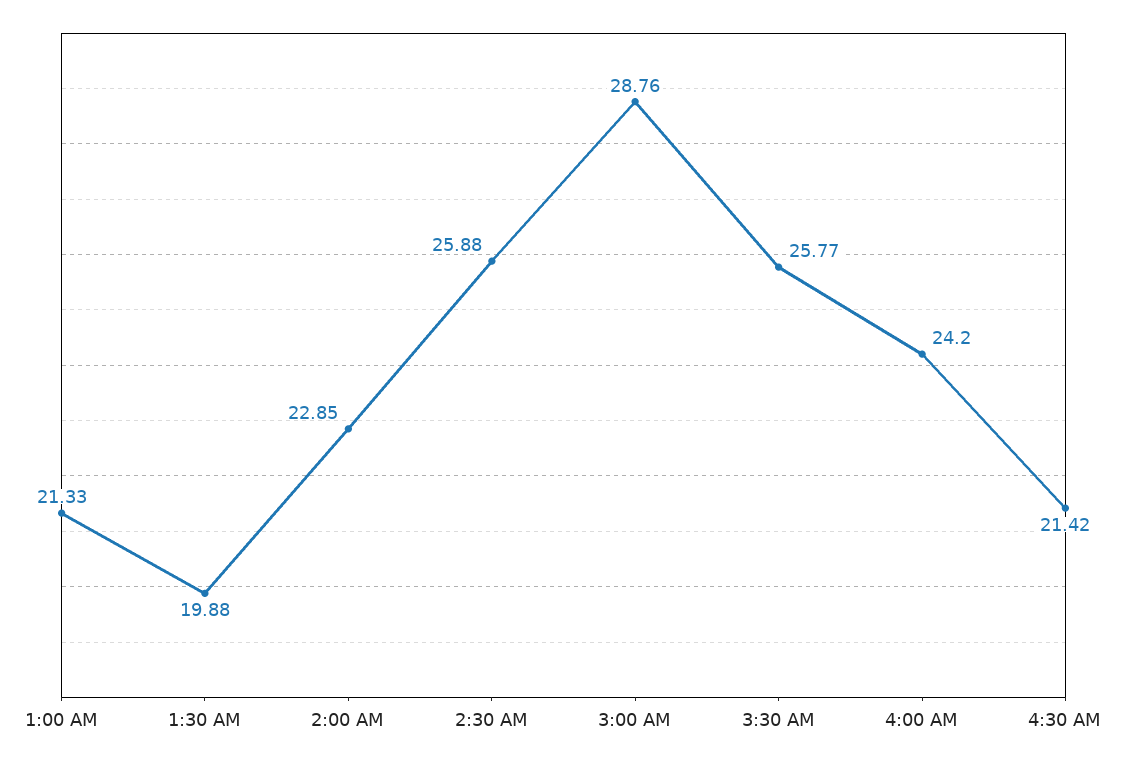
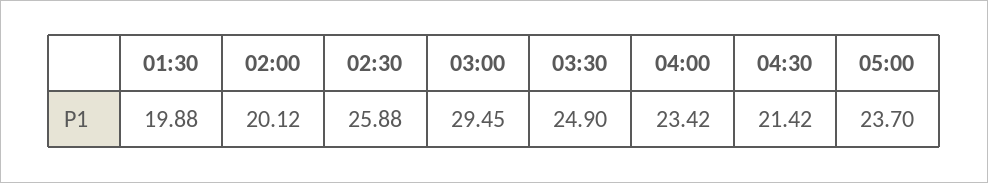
1:00 AM: 21.33 -> none
2:00 AM: 22.85 -> 20.12
3:00 AM: 28.76 -> 29.45
3:30 AM: 25.77 -> 24.9
4:00 AM: 24.2 -> 23.42
05:00: none -> 23.7

